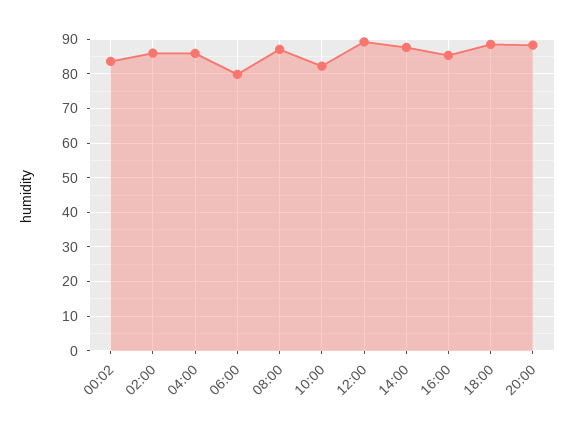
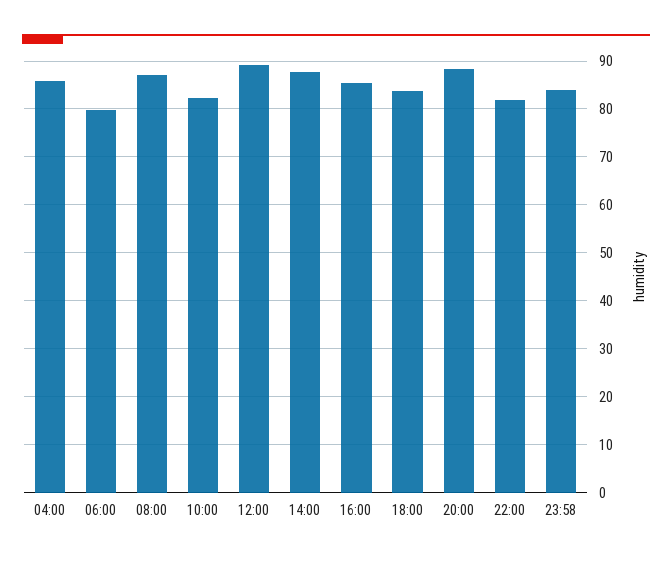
00:02: 84 -> none
02:00: 86 -> none
18:00: 88 -> 84
22:00: none -> 82
23:58: none -> 84

